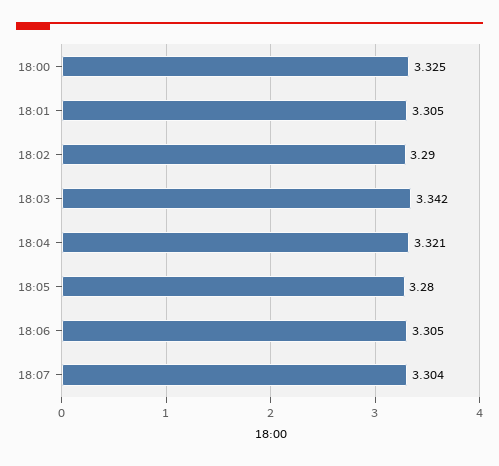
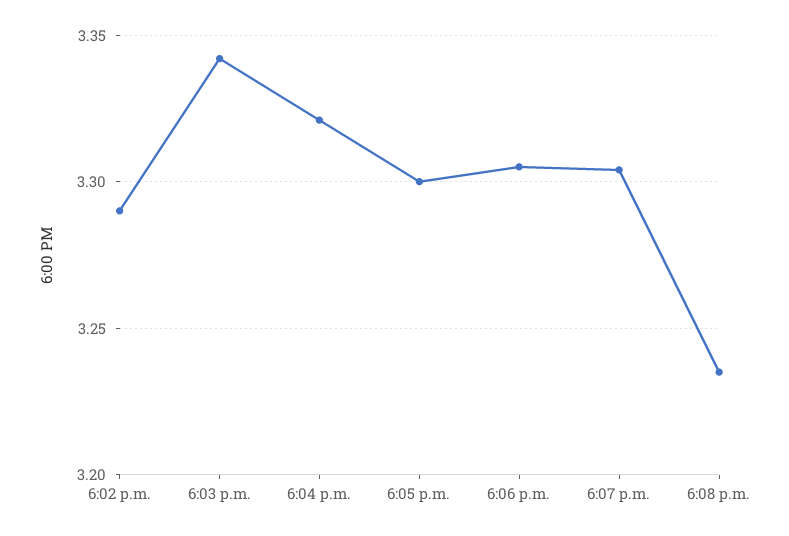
18:00: 3.325 -> none
18:01: 3.305 -> none
18:05: 3.28 -> 3.3
6:08 p.m.: none -> 3.235

